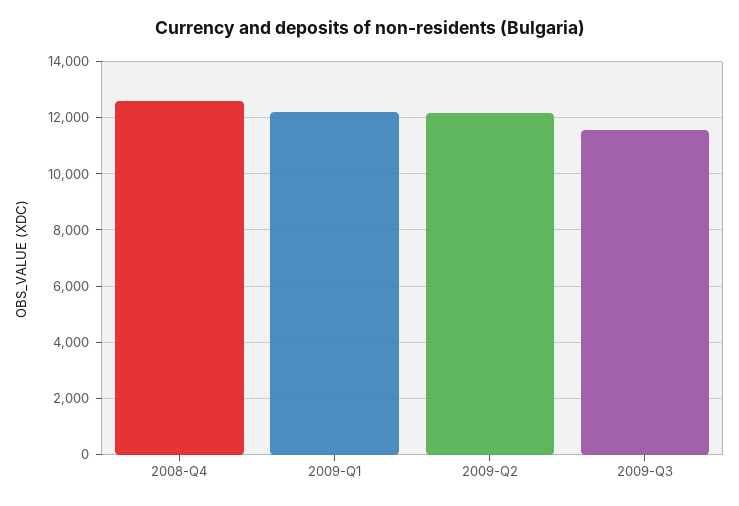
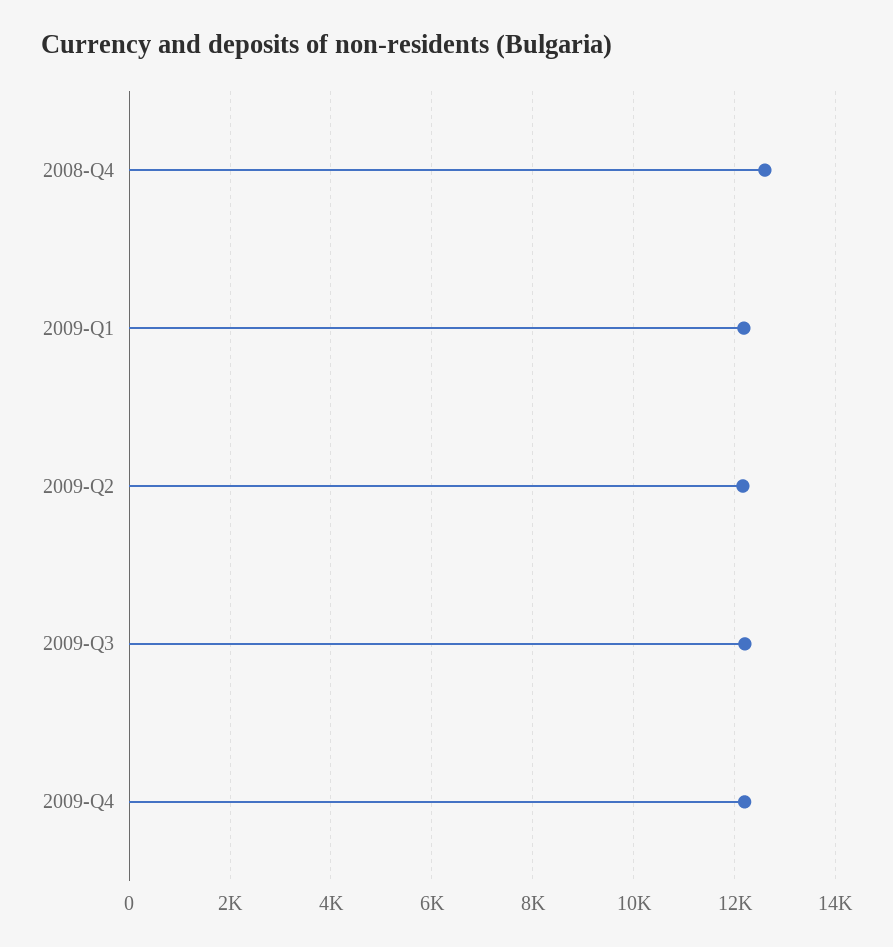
2009-Q3: 11500 -> 12200
2009-Q4: none -> 12200

